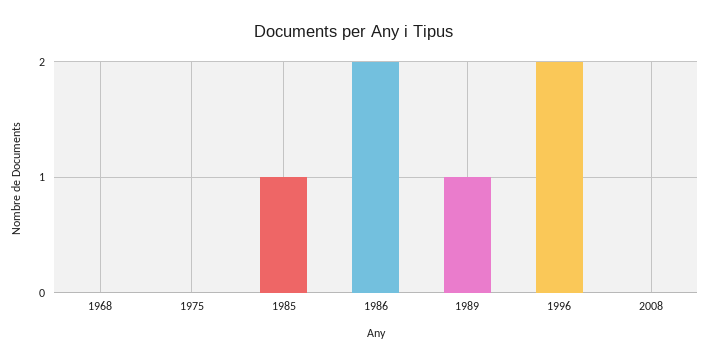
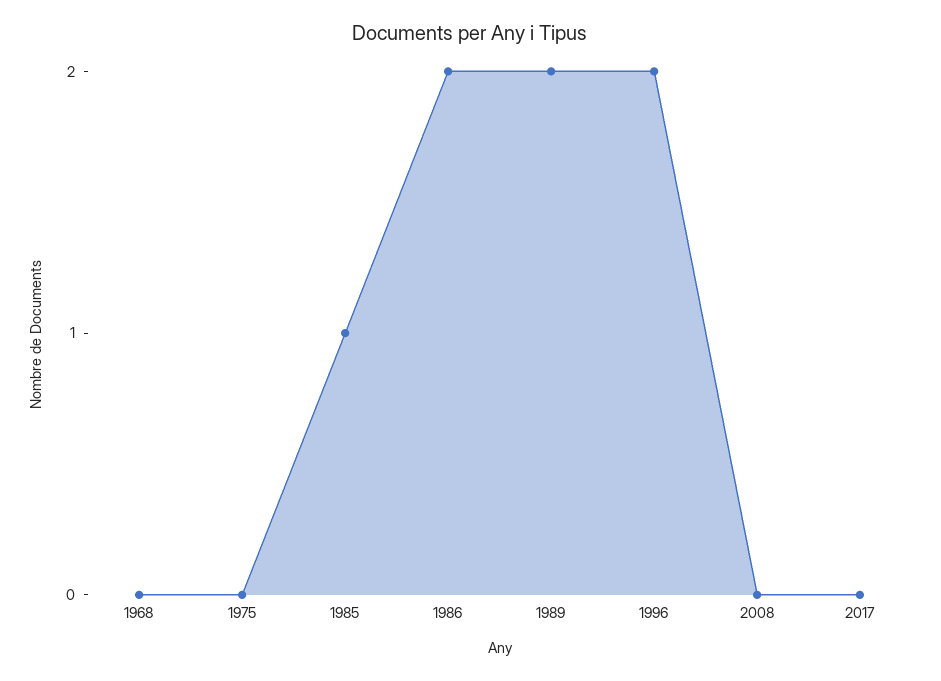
1989: 1 -> 2
2017: none -> 0

